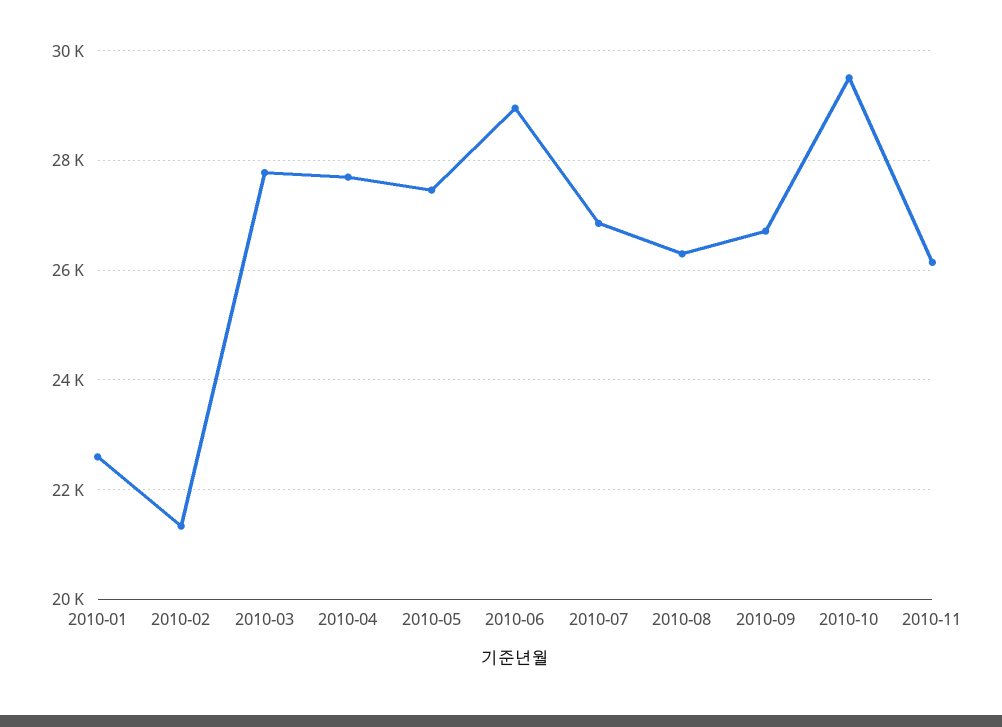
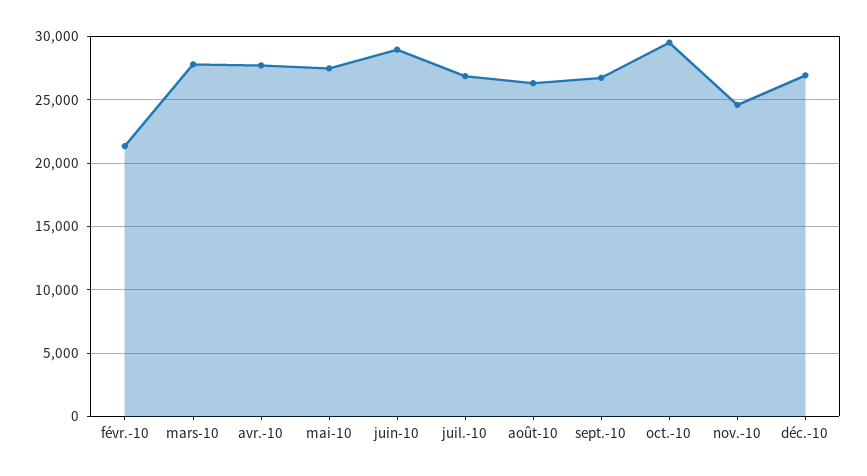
2010-01: 22600 -> none
2010-11: 26200 -> 24500
déc.-10: none -> 27000

